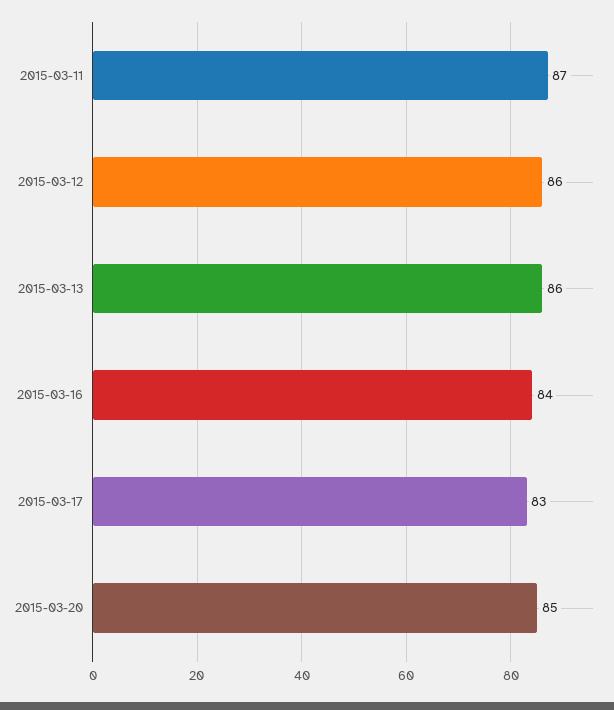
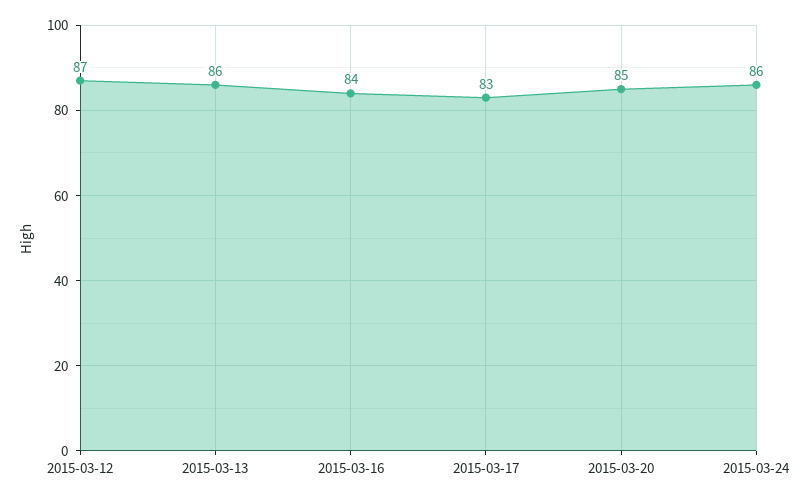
2015-03-11: 87 -> none
2015-03-12: 86 -> 87
2015-03-24: none -> 86

